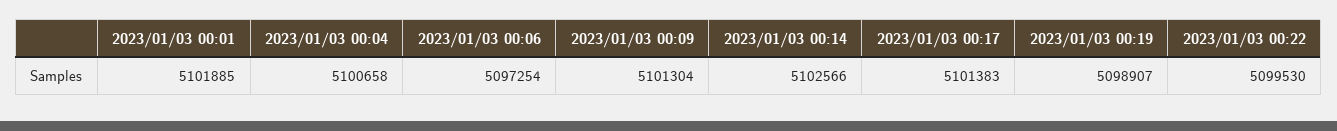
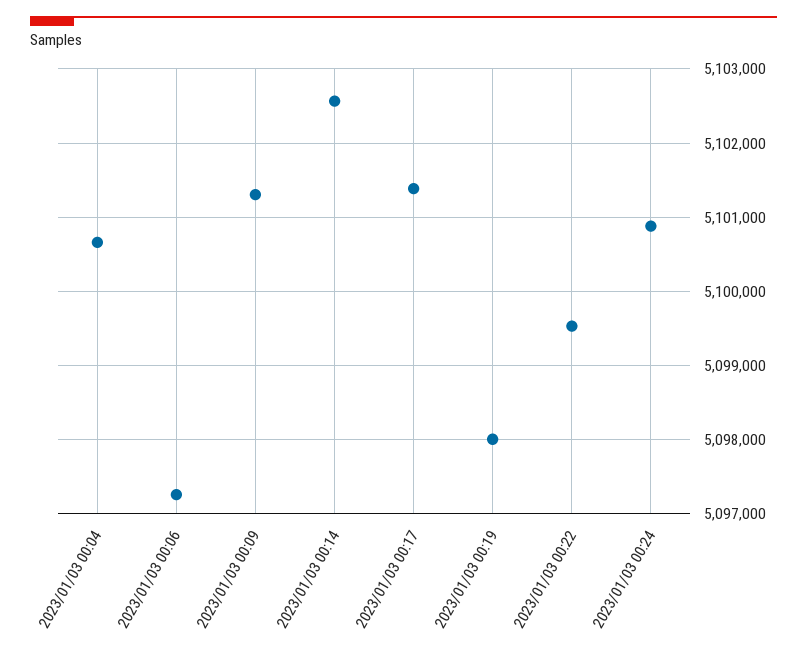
2023/01/03 00:01: 5101885 -> none
2023/01/03 00:19: 5098907 -> 5098000
2023/01/03 00:24: none -> 5100900

